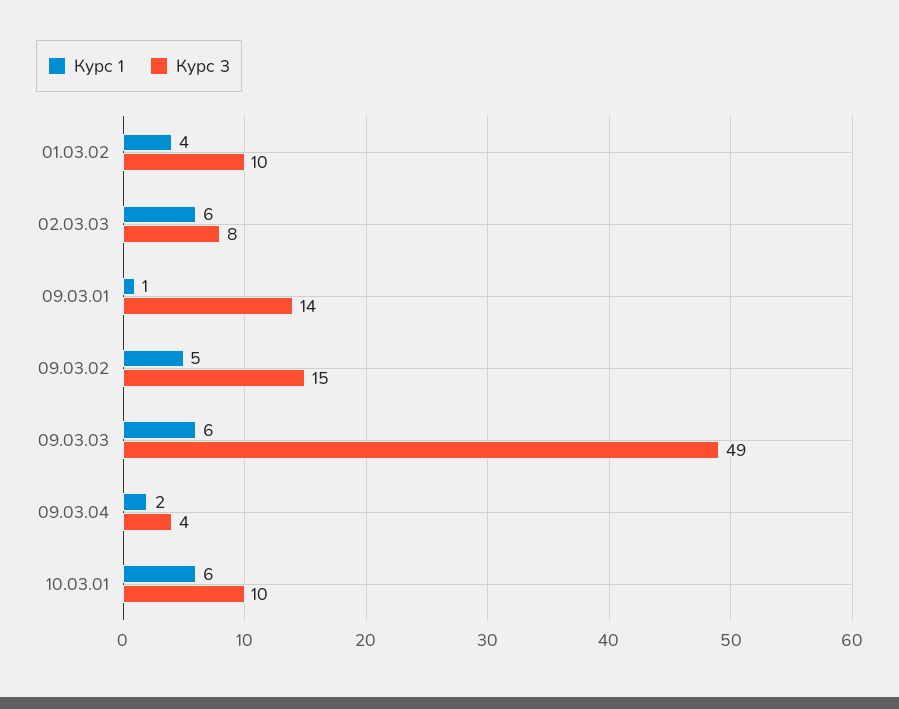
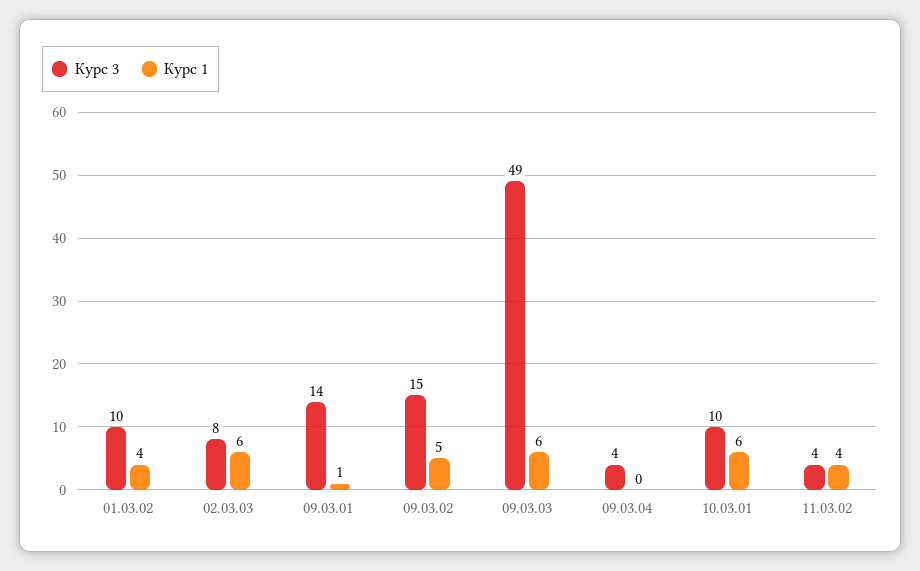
Курс 1, 09.03.04: 2 -> 0
Курс 3, 11.03.02: none -> 4
Курс 1, 11.03.02: none -> 4

